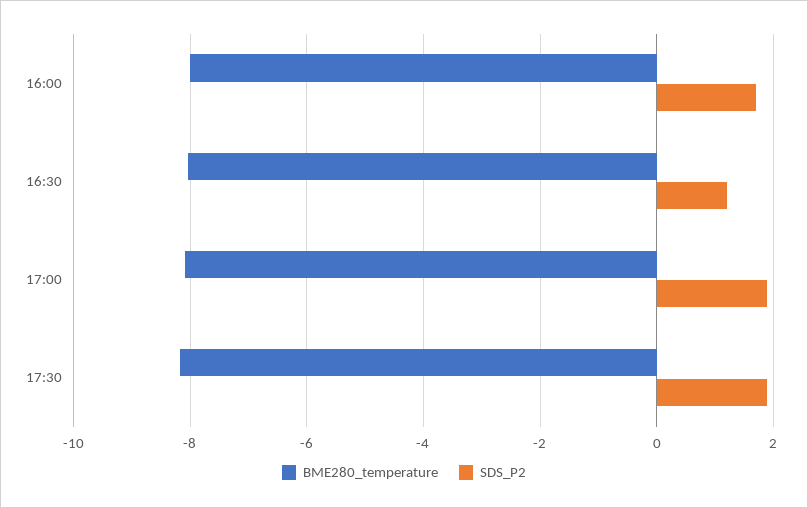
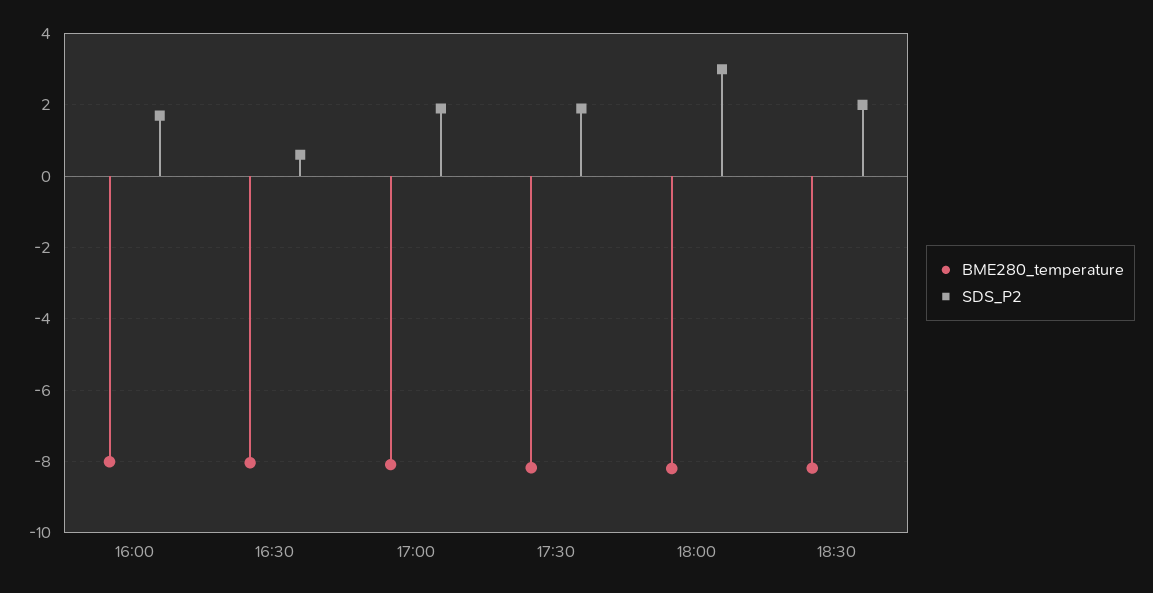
SDS_P2, 16:30: 1.2 -> 0.6
BME280_temperature, 18:00: none -> -8.2
SDS_P2, 18:00: none -> 3
BME280_temperature, 18:30: none -> -8.2
SDS_P2, 18:30: none -> 2

